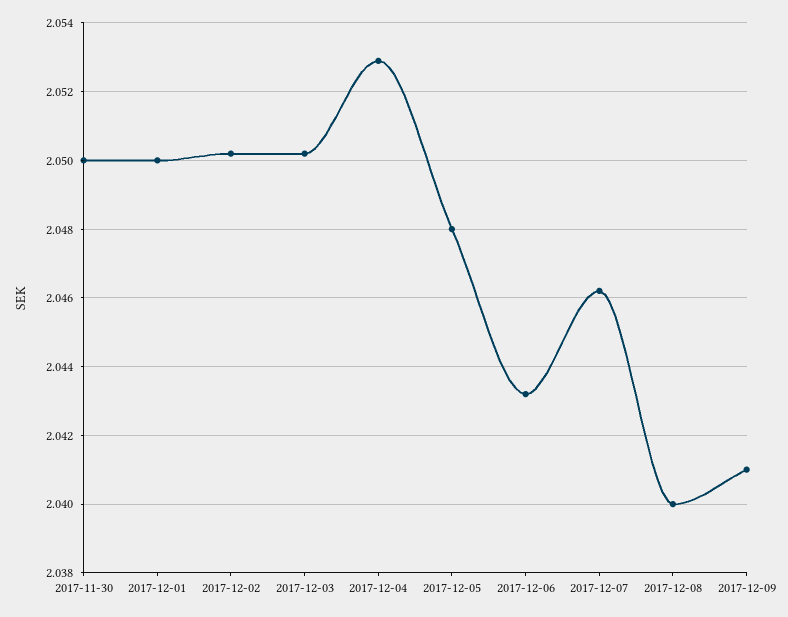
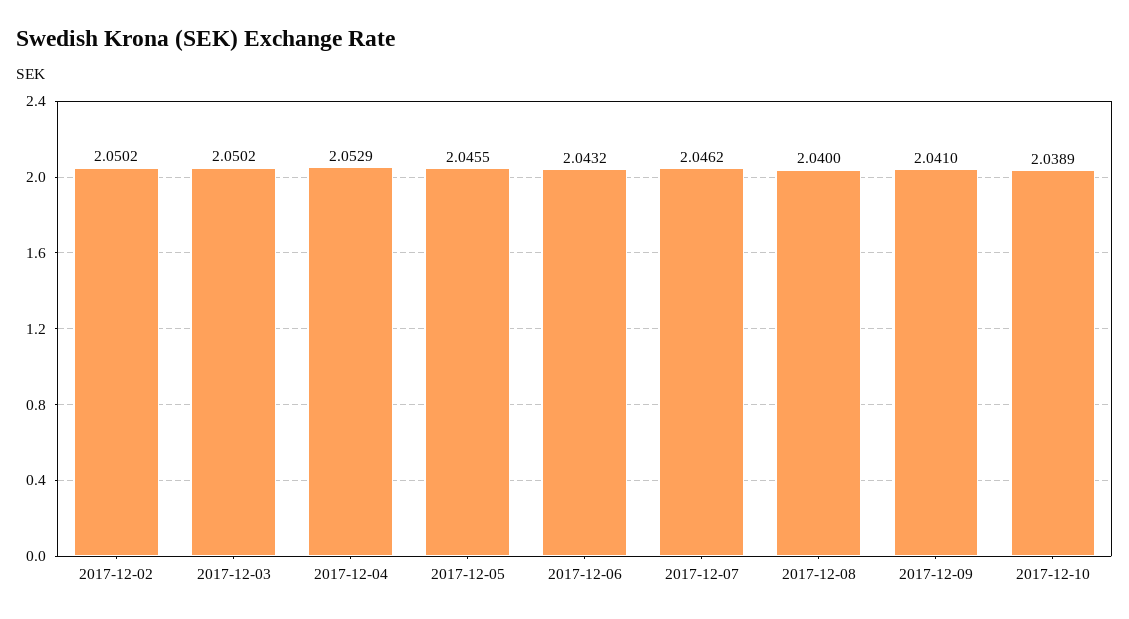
2017-11-30: 2.05 -> none
2017-12-01: 2.05 -> none
2017-12-05: 2.048 -> 2.0455
2017-12-10: none -> 2.0389

